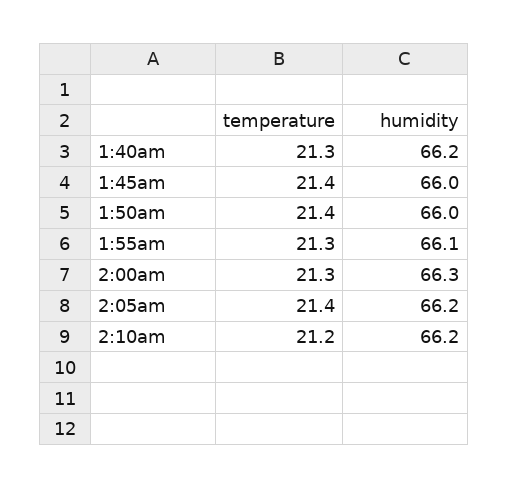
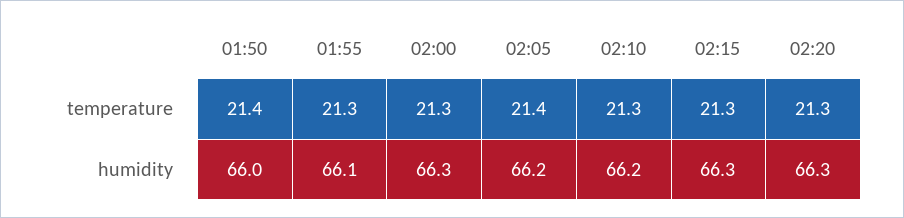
temperature, 1:40am: 21.3 -> none
humidity, 1:40am: 66.2 -> none
temperature, 1:45am: 21.4 -> none
humidity, 1:45am: 66 -> none
temperature, 2:10am: 21.2 -> 21.3
temperature, 02:15: none -> 21.3
temperature, 02:20: none -> 21.3
humidity, 02:15: none -> 66.3
humidity, 02:20: none -> 66.3

